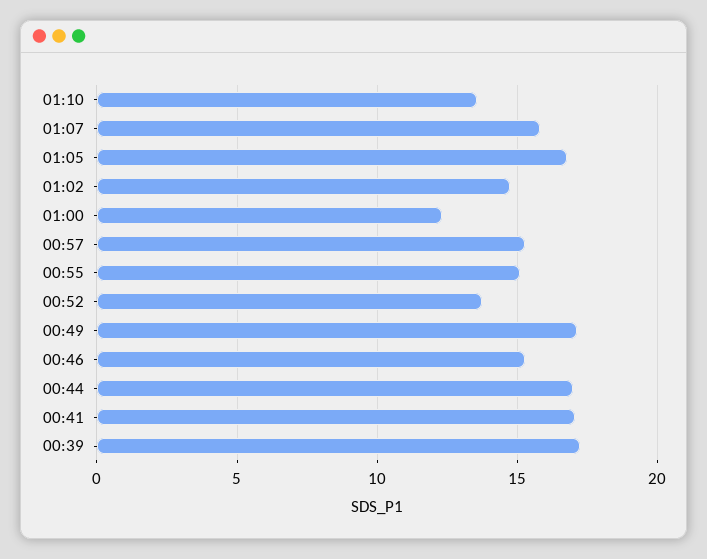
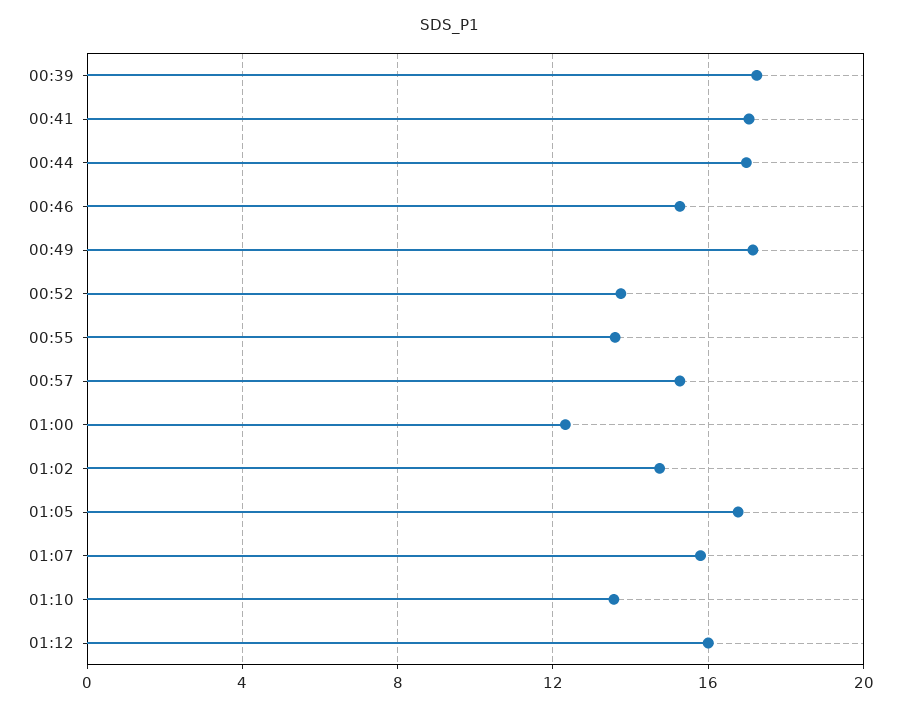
00:55: 15 -> 13.5
01:12: none -> 16

